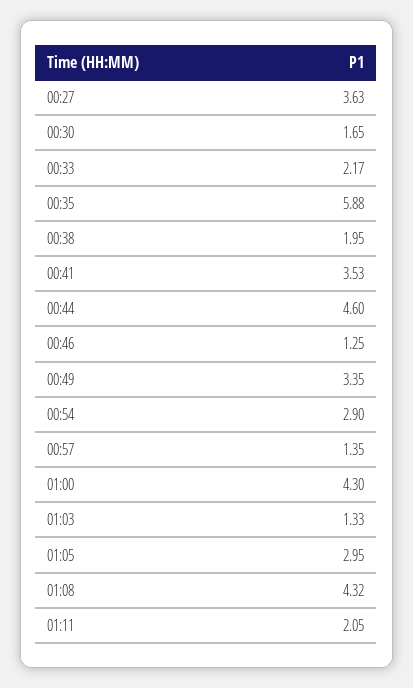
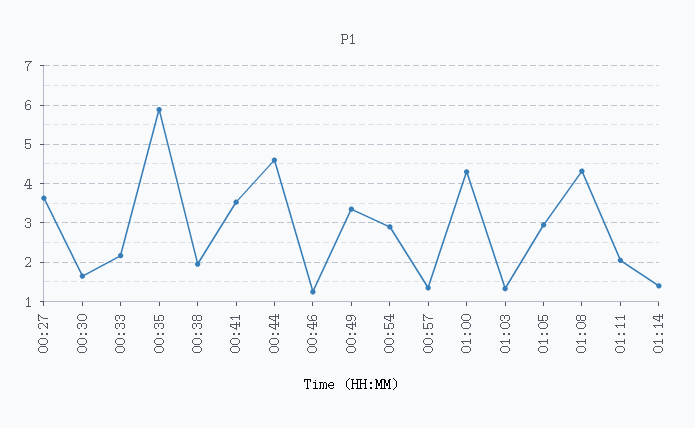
01:14: none -> 1.4

